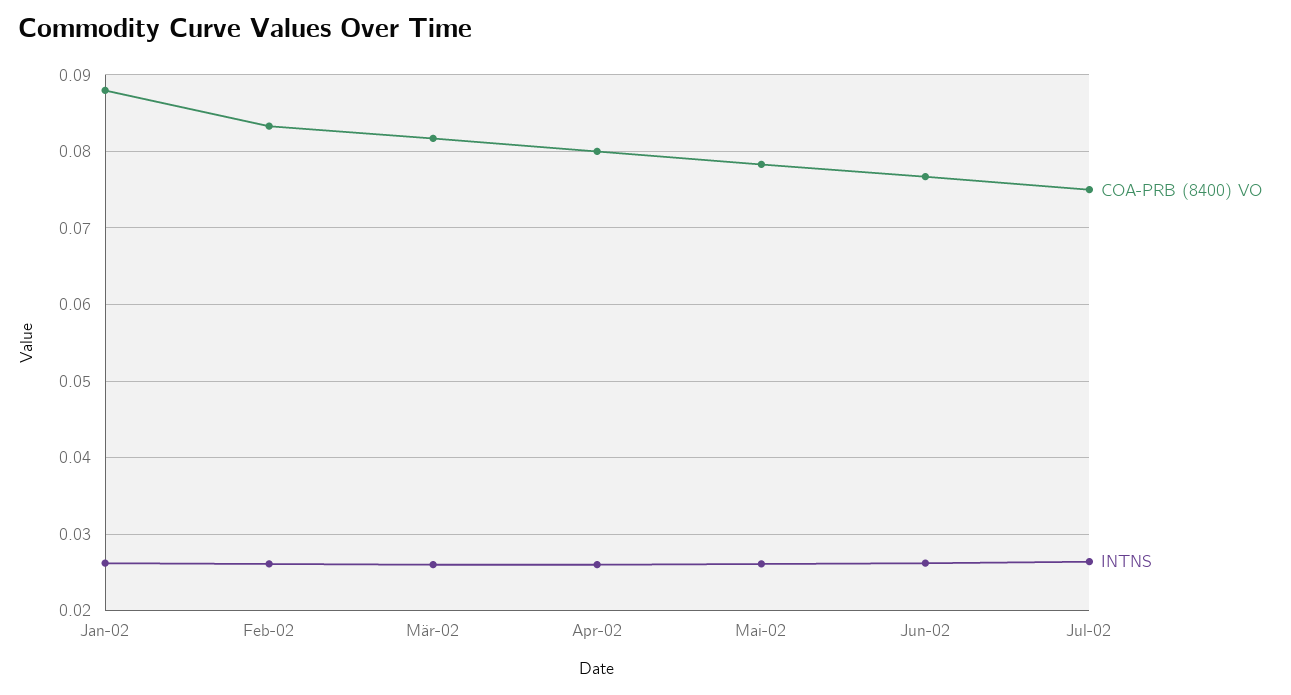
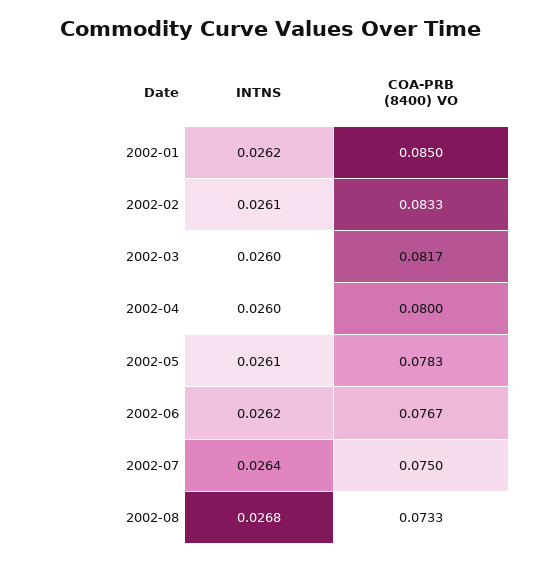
COA-PRB (8400) VO, Jan-02: 0.088 -> 0.085
INTNS, 2002-08: none -> 0.0268
COA-PRB (8400) VO, 2002-08: none -> 0.0733

